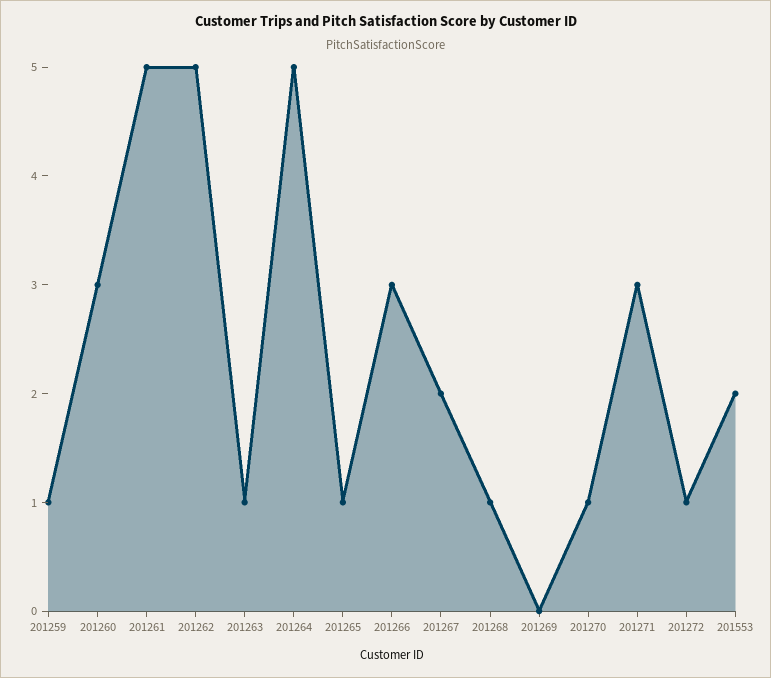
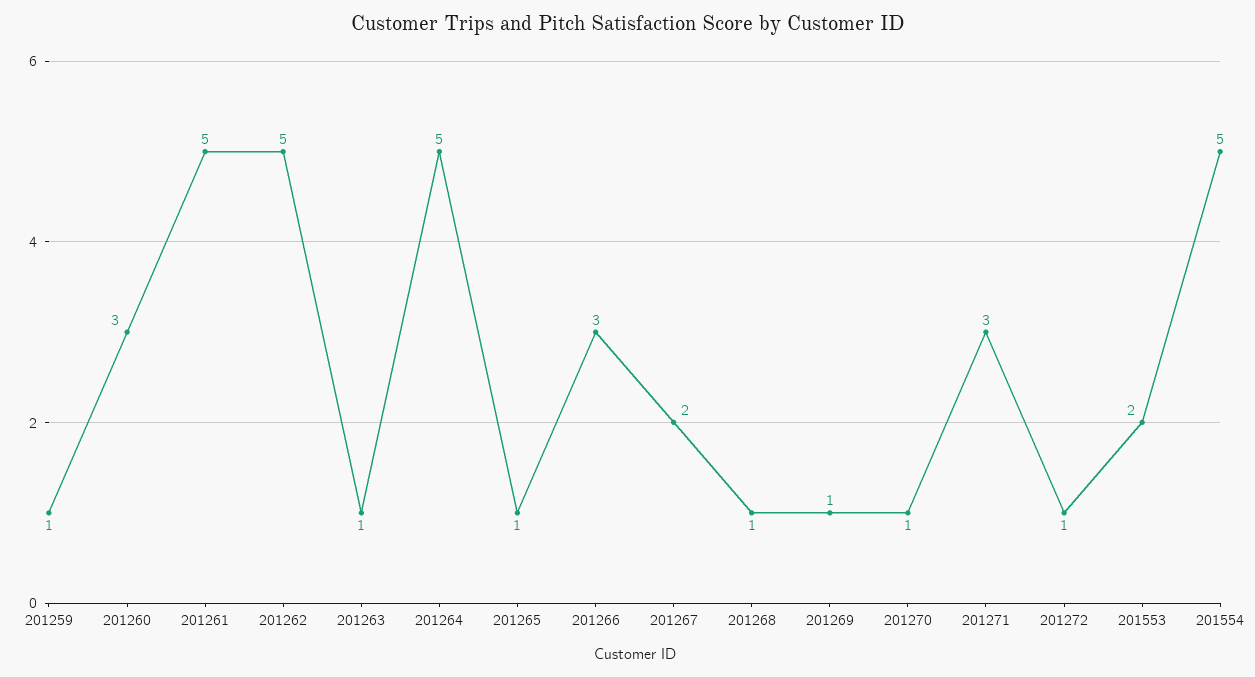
201269: 0 -> 1
201554: none -> 5

